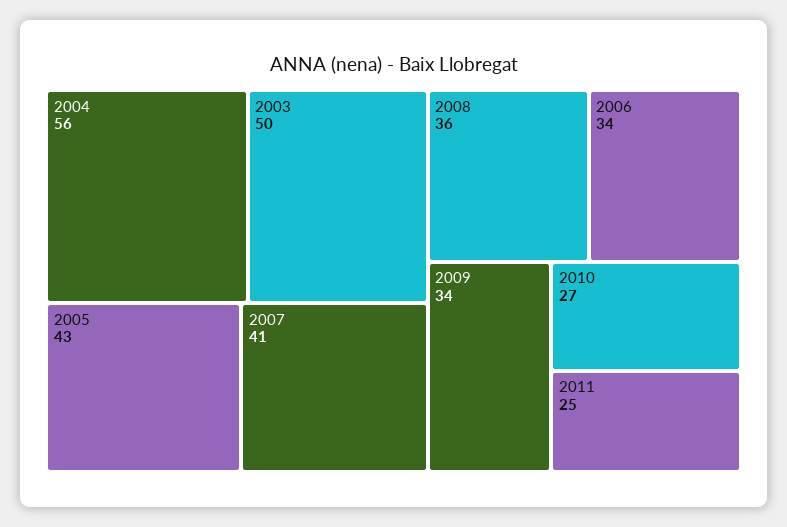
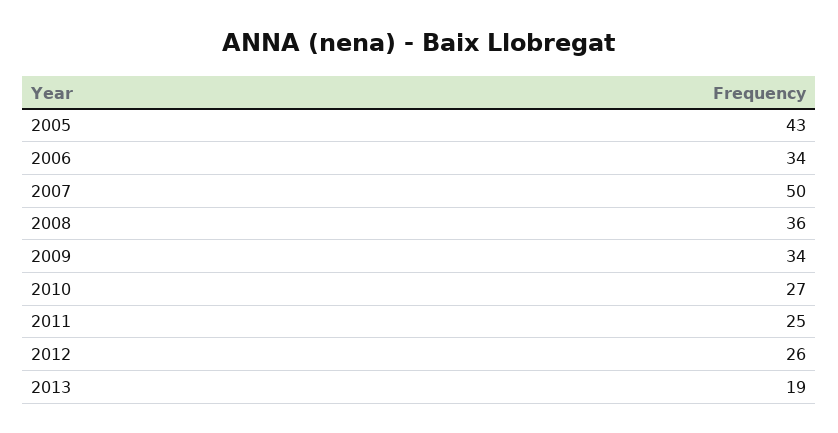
2004: 56 -> none
2003: 50 -> none
2007: 41 -> 50
2012: none -> 26
2013: none -> 19

